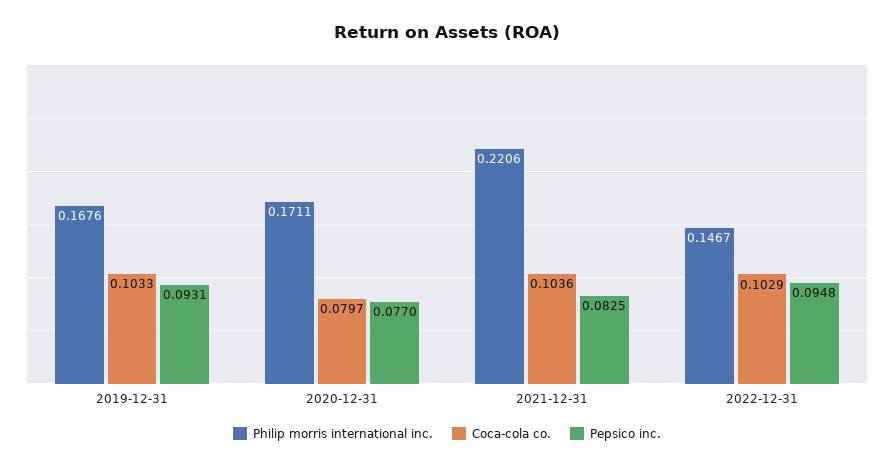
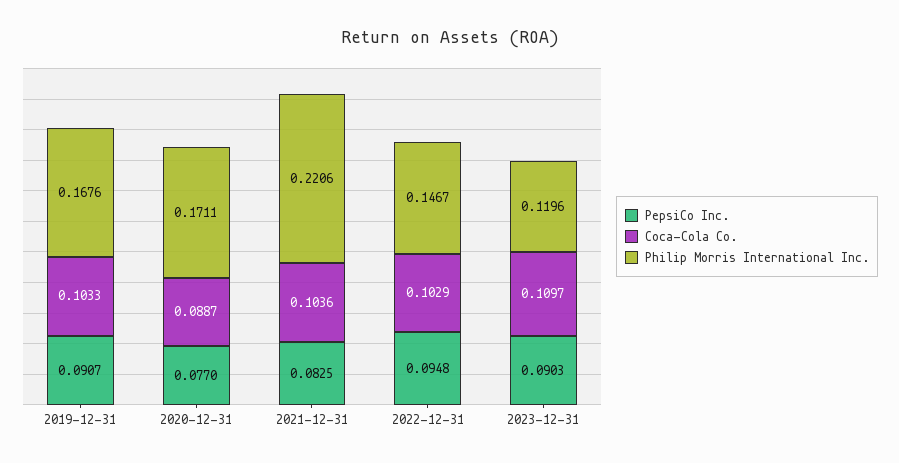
Pepsico inc., 2019-12-31: 0.0931 -> 0.0907
Coca-cola co., 2020-12-31: 0.0797 -> 0.0887
Pepsico inc., 2023-12-31: none -> 0.0903
Coca-cola co., 2023-12-31: none -> 0.1097
Philip morris international inc., 2023-12-31: none -> 0.1196

